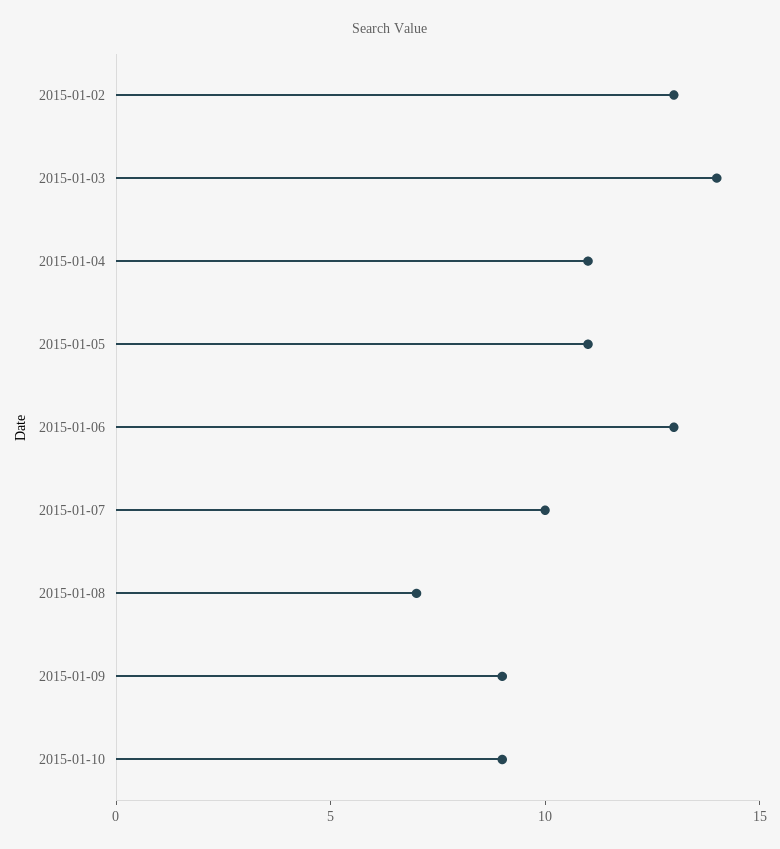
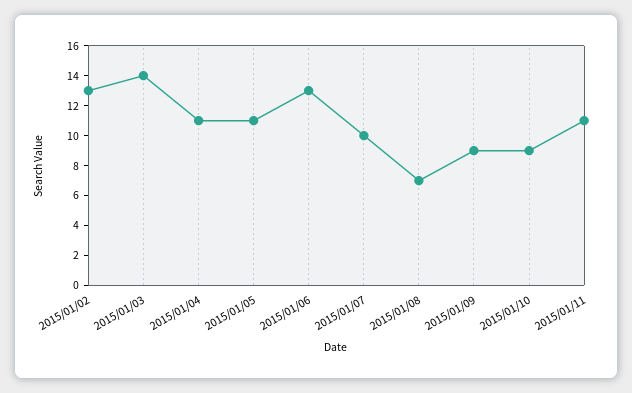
2015/01/11: none -> 11

